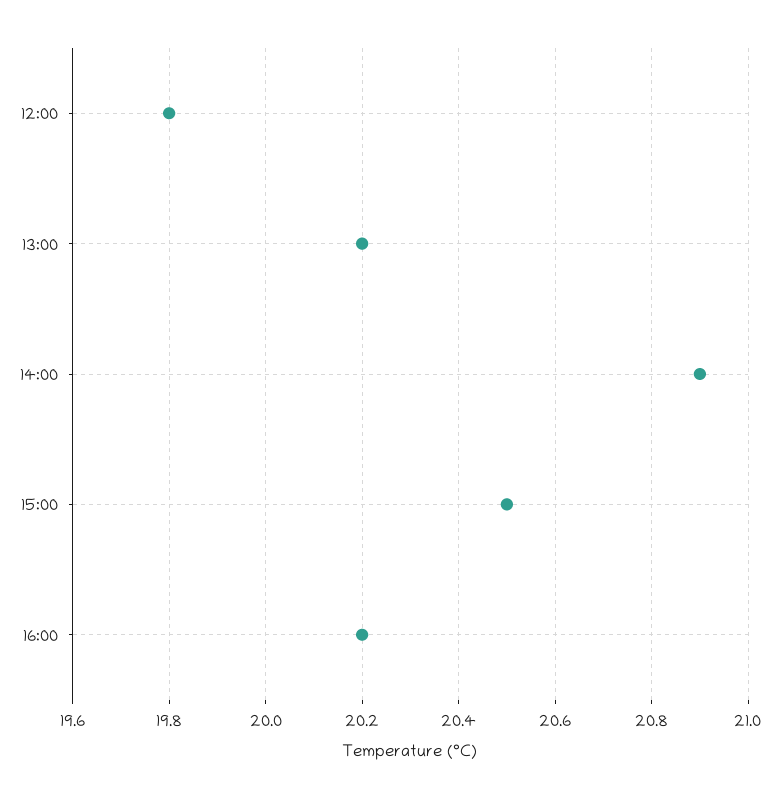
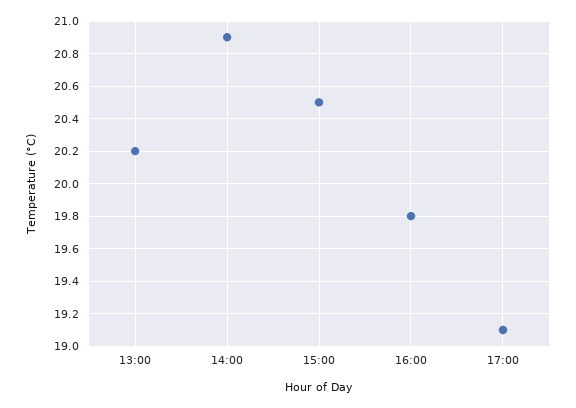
12:00: 19.8 -> none
16:00: 20.2 -> 19.8
17:00: none -> 19.1

